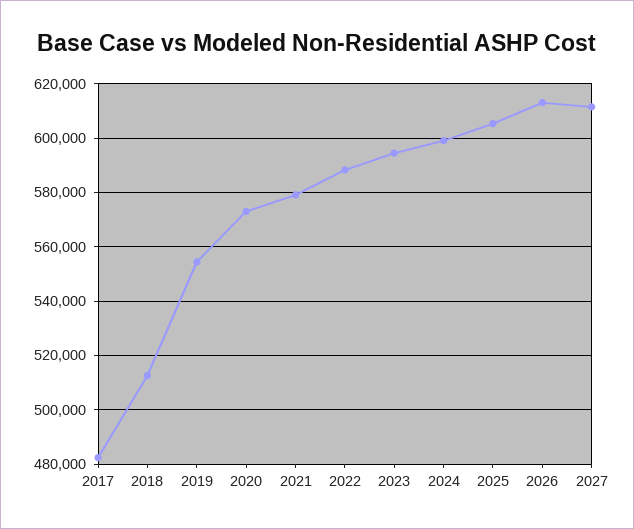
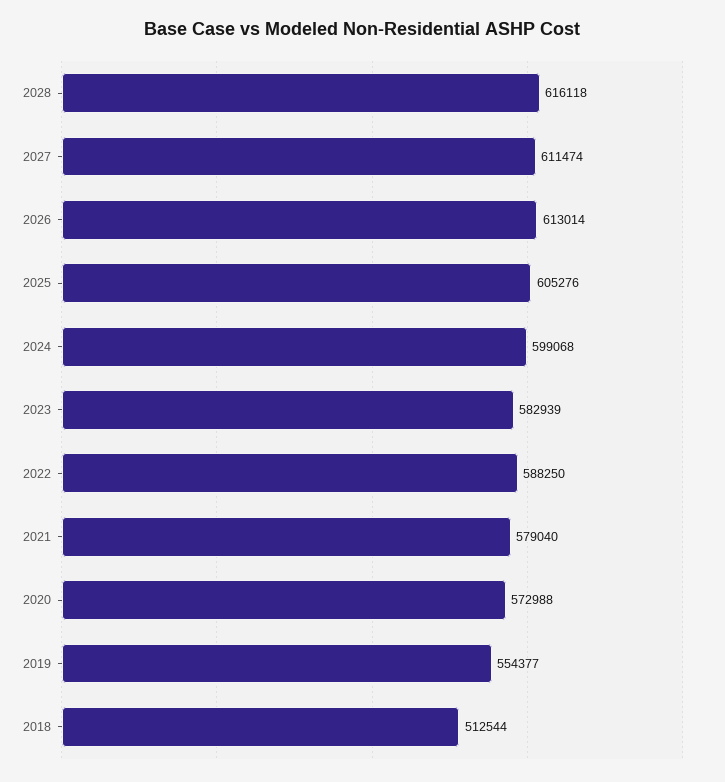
2017: 482500 -> none
2023: 595000 -> 582939
2028: none -> 616118

